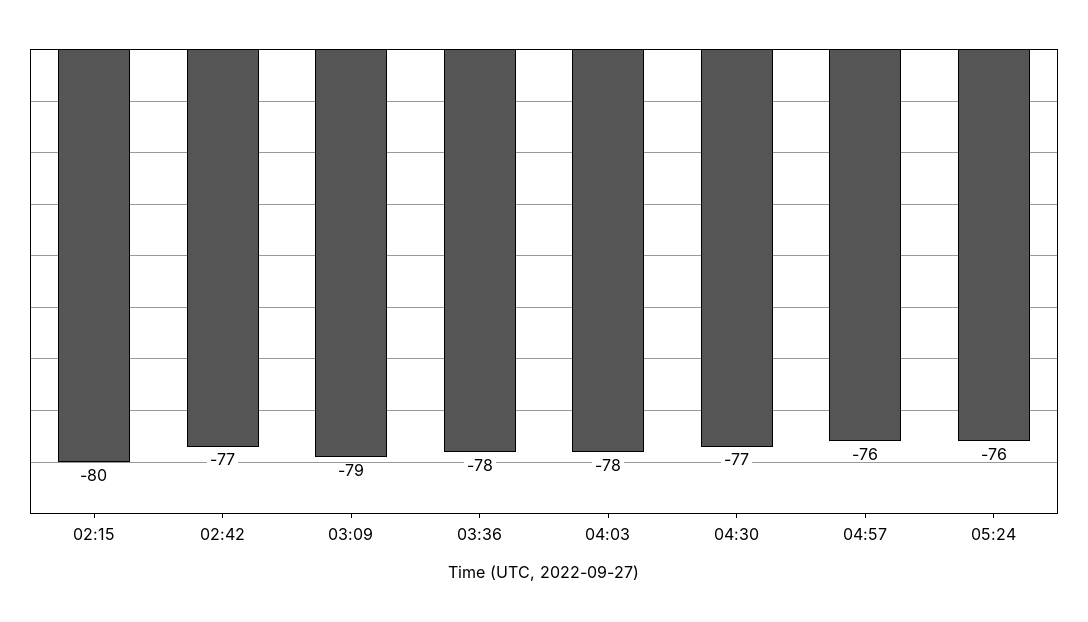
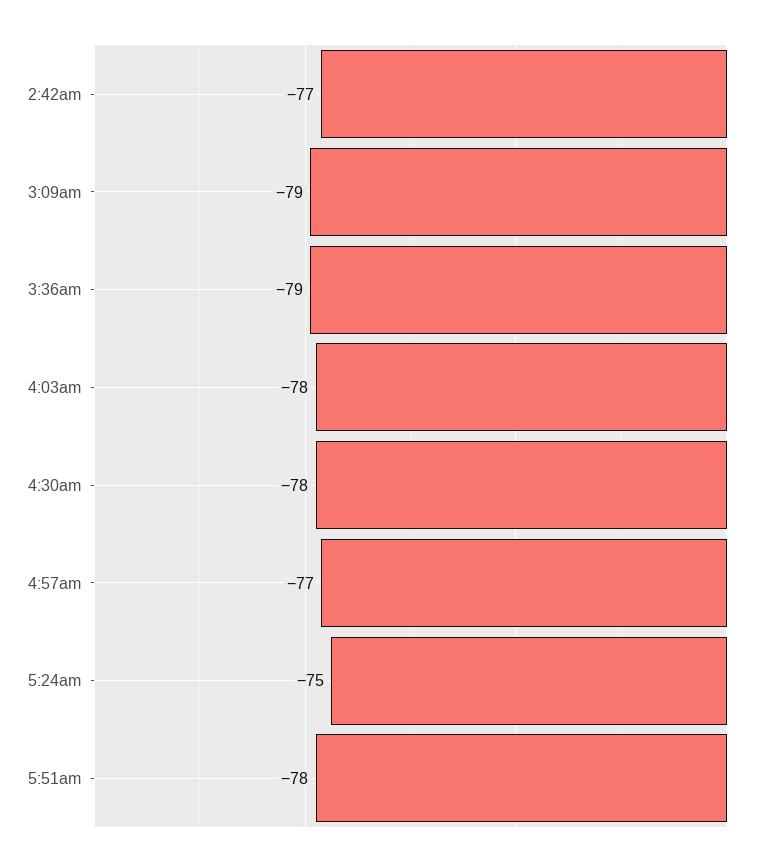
02:15: -80 -> none
03:36: -78 -> -79
04:30: -77 -> -78
04:57: -76 -> -77
05:24: -76 -> -75
5:51am: none -> -78

